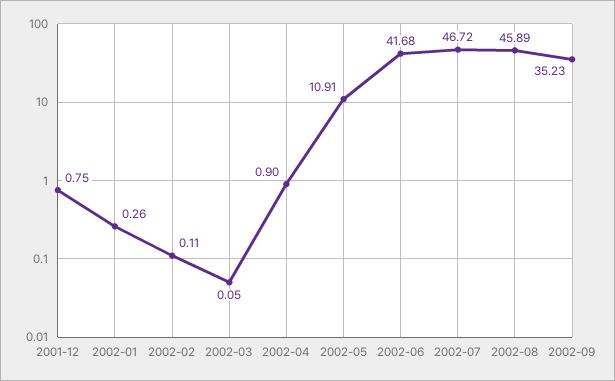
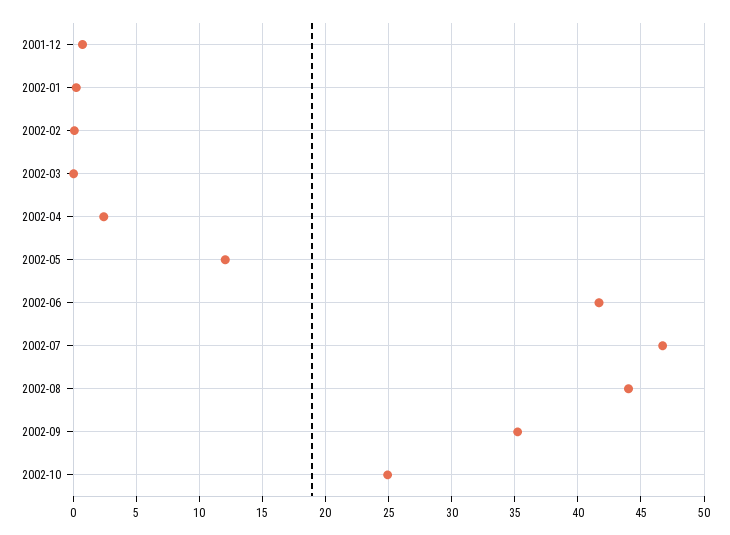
2002-04: 0.9 -> 2.5
2002-05: 10.91 -> 12
2002-08: 45.89 -> 44
2002-10: none -> 25

